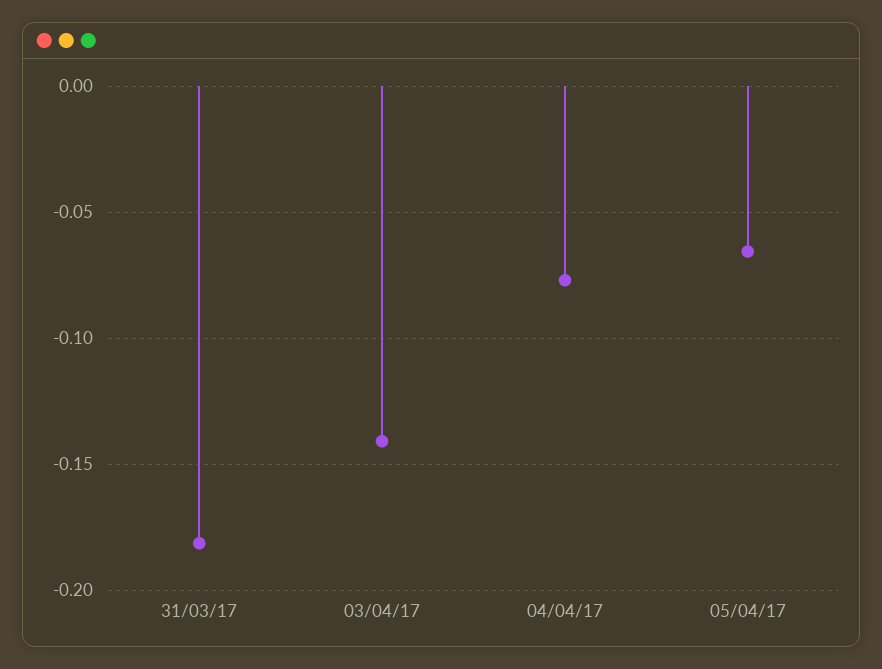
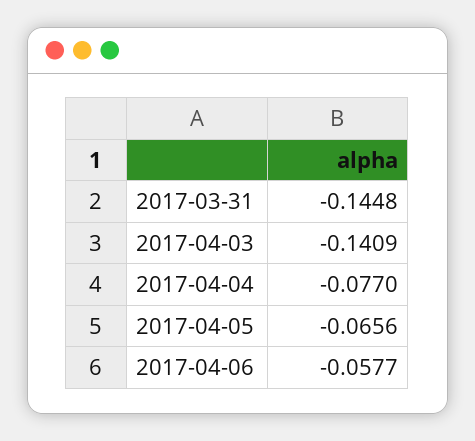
31/03/17: -0.18 -> -0.1448
2017-04-06: none -> -0.0577

